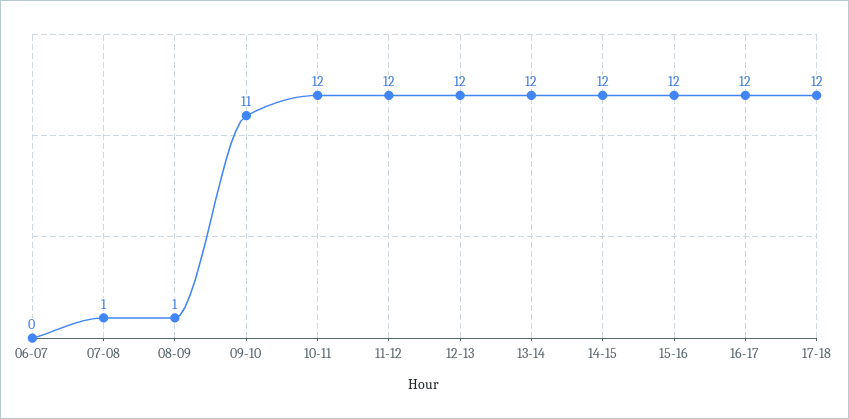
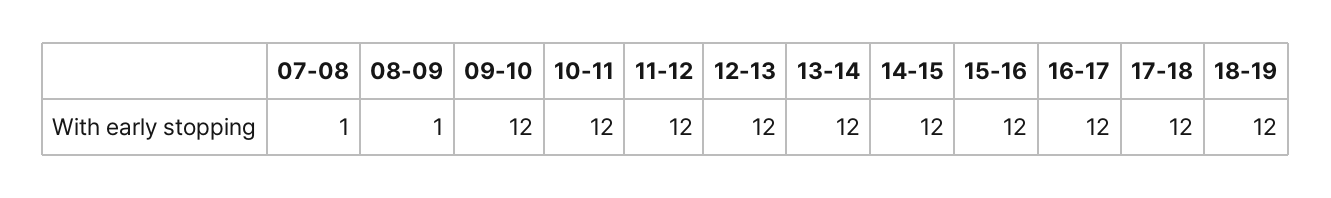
06-07: 0 -> none
09-10: 11 -> 12
18-19: none -> 12

